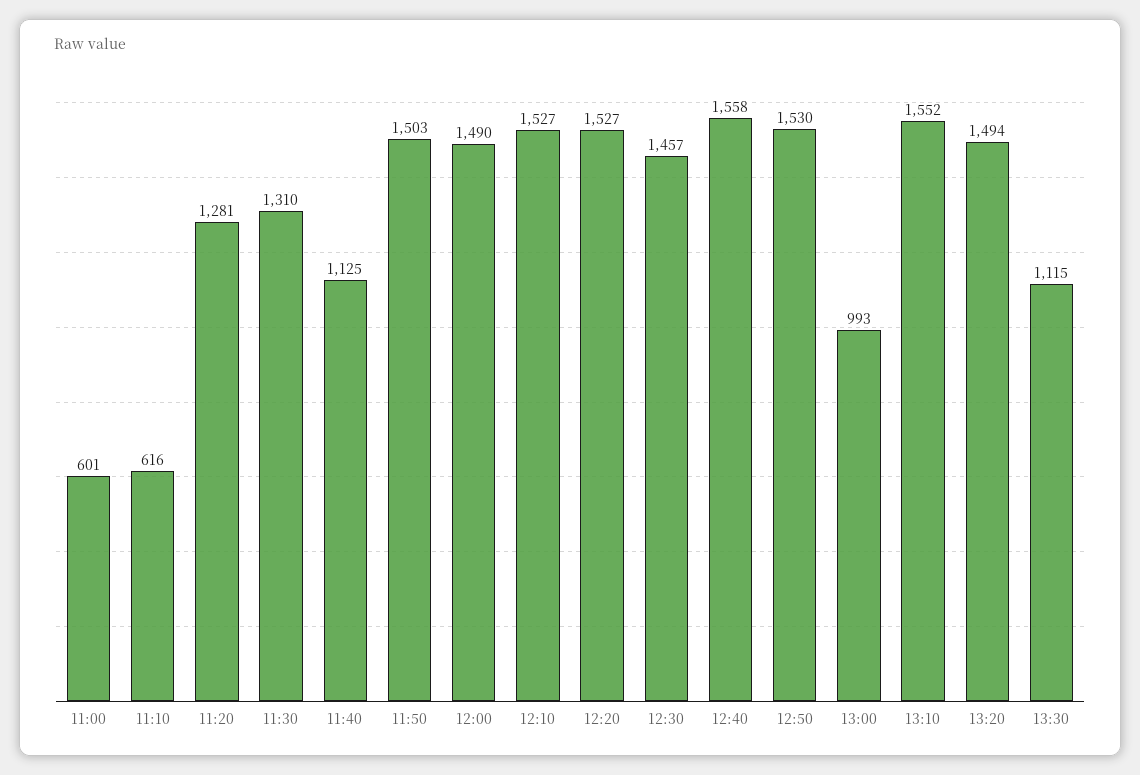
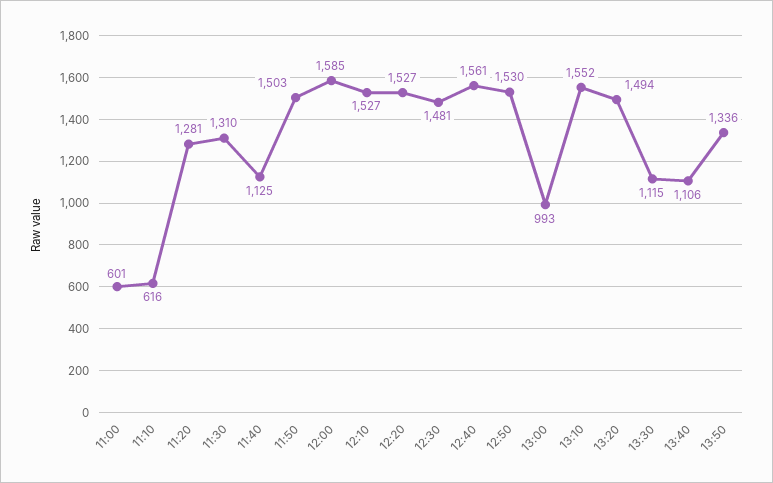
12:00: 1490 -> 1585
12:30: 1457 -> 1481
12:40: 1558 -> 1561
13:40: none -> 1106
13:50: none -> 1336

